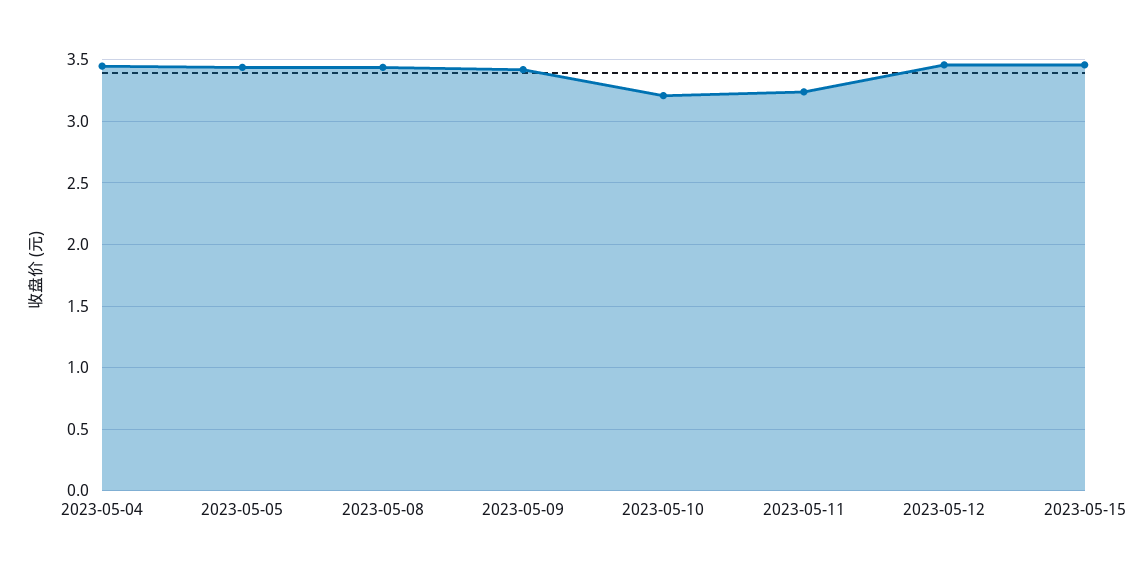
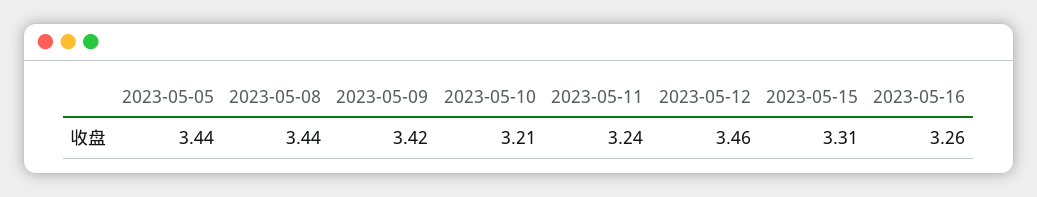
2023-05-04: 3.45 -> none
2023-05-15: 3.45 -> 3.31
2023-05-16: none -> 3.26

